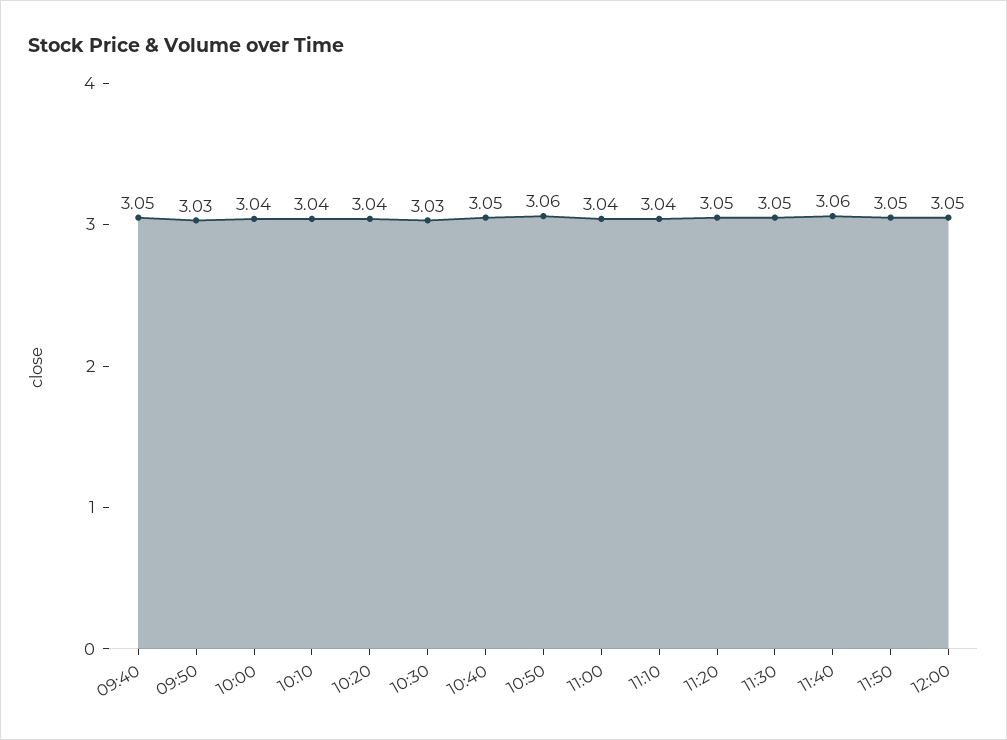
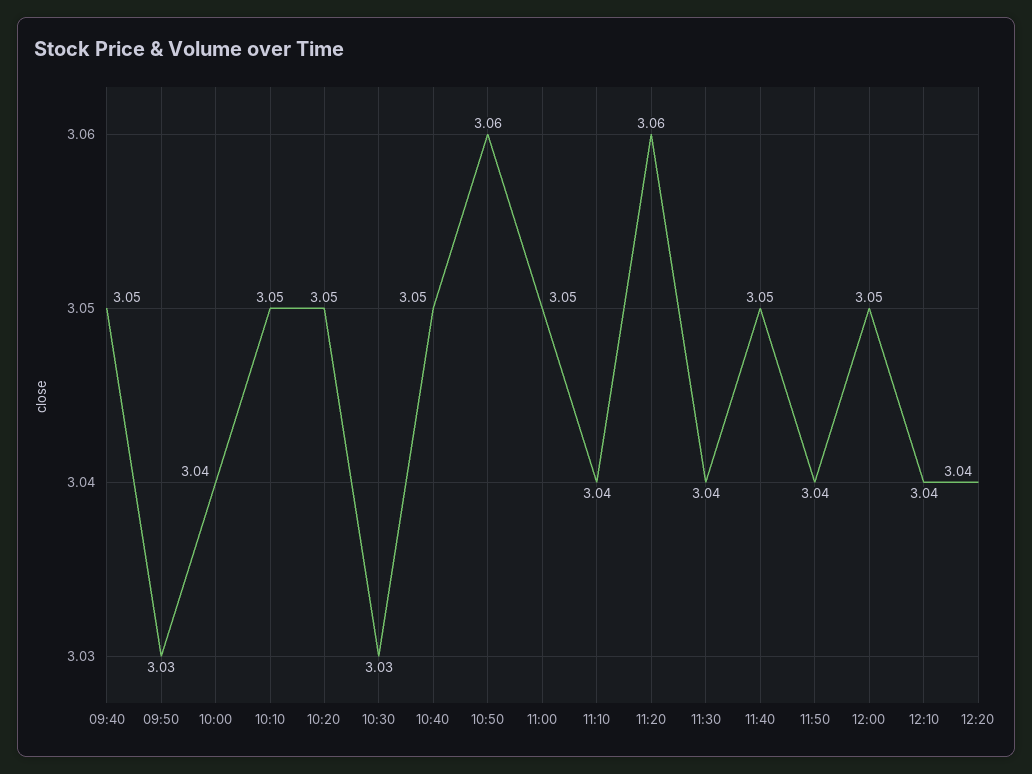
10:10: 3.04 -> 3.05
10:20: 3.04 -> 3.05
11:00: 3.04 -> 3.05
11:20: 3.05 -> 3.06
11:30: 3.05 -> 3.04
11:40: 3.06 -> 3.05
11:50: 3.05 -> 3.04
12:10: none -> 3.04
12:20: none -> 3.04

